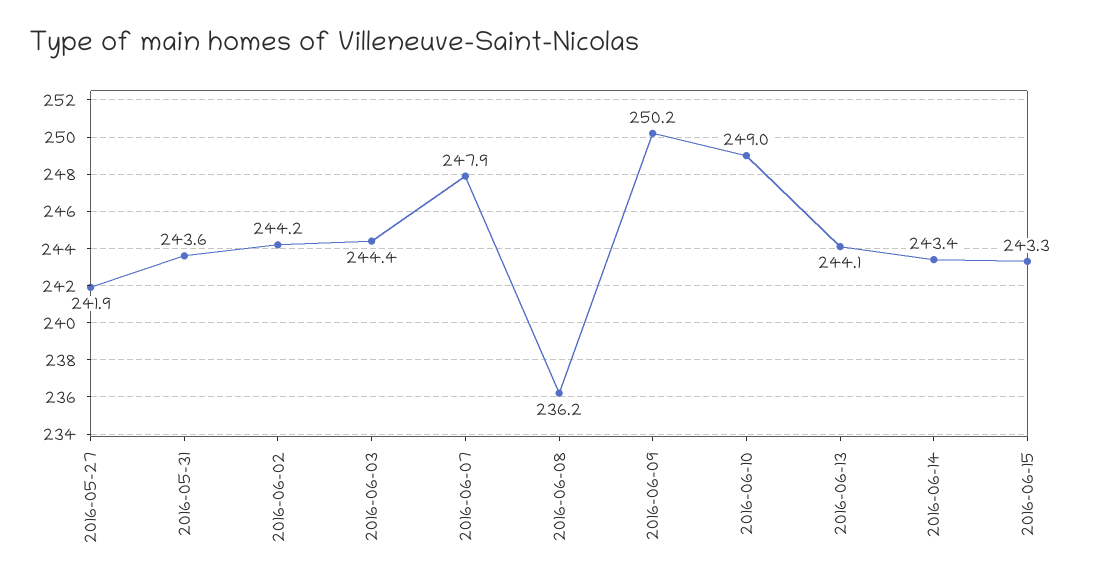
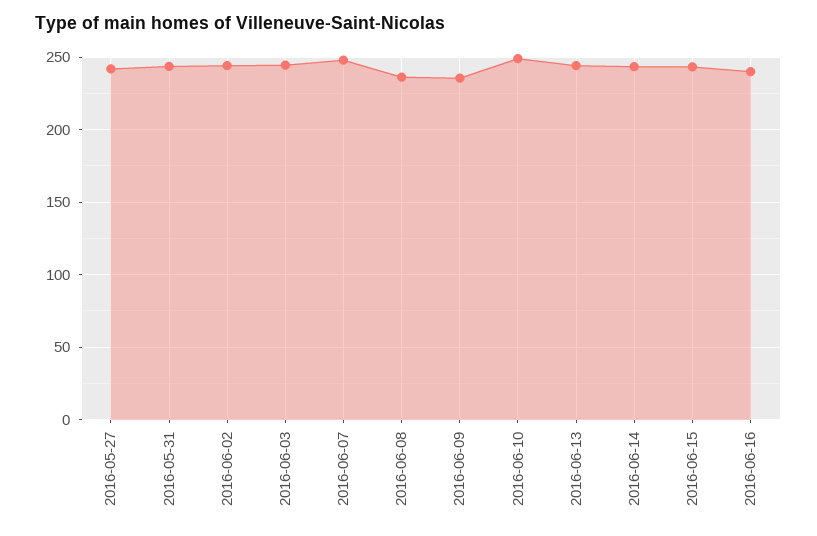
2016-06-09: 250.2 -> 235
2016-06-16: none -> 240

